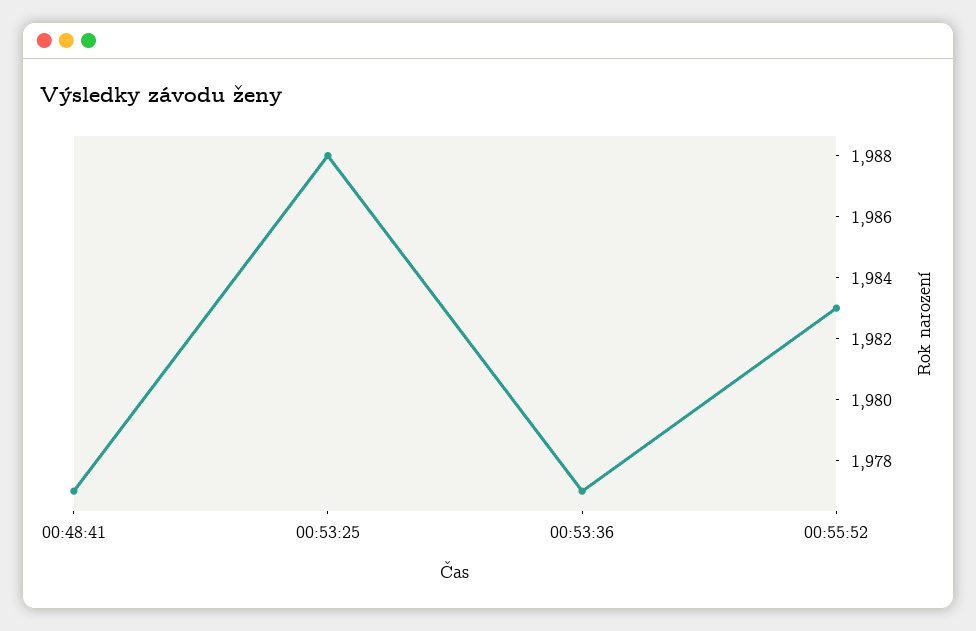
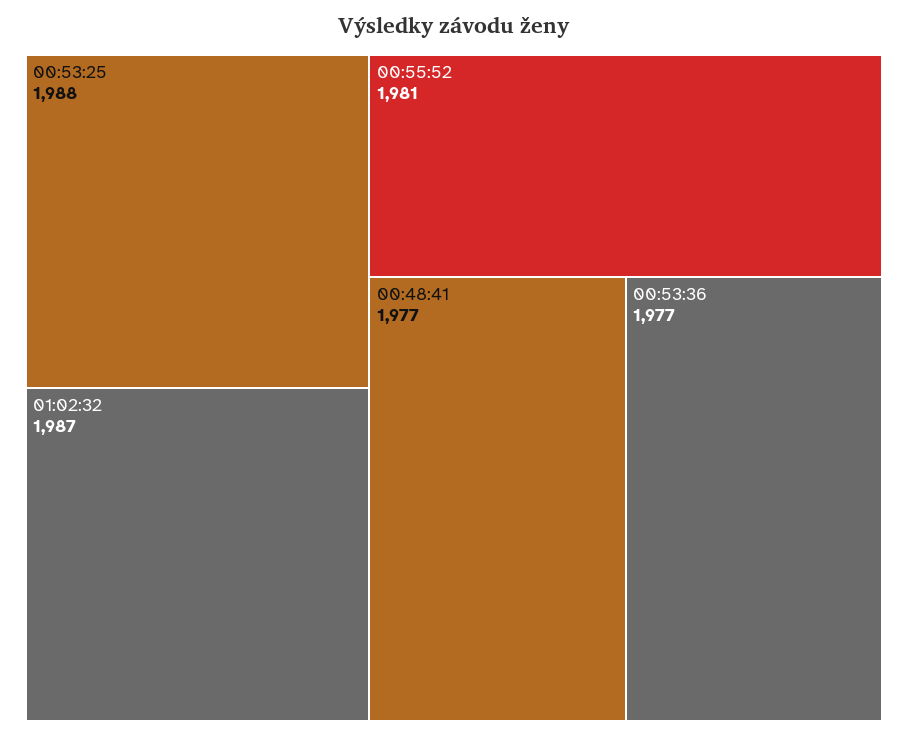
00:55:52: 1983 -> 1981
01:02:32: none -> 1987

